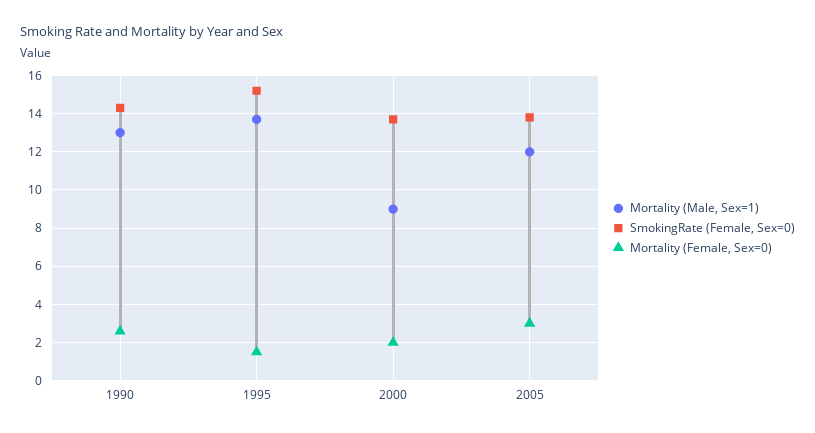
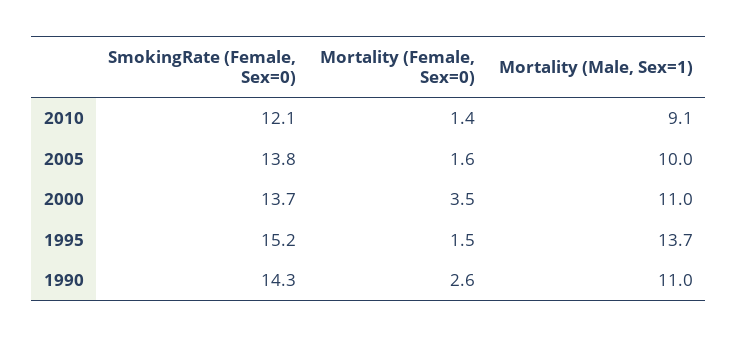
Mortality (Male, Sex=1), 1990: 13 -> 11
Mortality (Male, Sex=1), 2000: 9 -> 11
Mortality (Female, Sex=0), 2000: 2 -> 3.5
Mortality (Male, Sex=1), 2005: 12 -> 10
Mortality (Female, Sex=0), 2005: 3 -> 1.6
SmokingRate (Female, Sex=0), 2010: none -> 12.1
Mortality (Female, Sex=0), 2010: none -> 1.4
Mortality (Male, Sex=1), 2010: none -> 9.1

